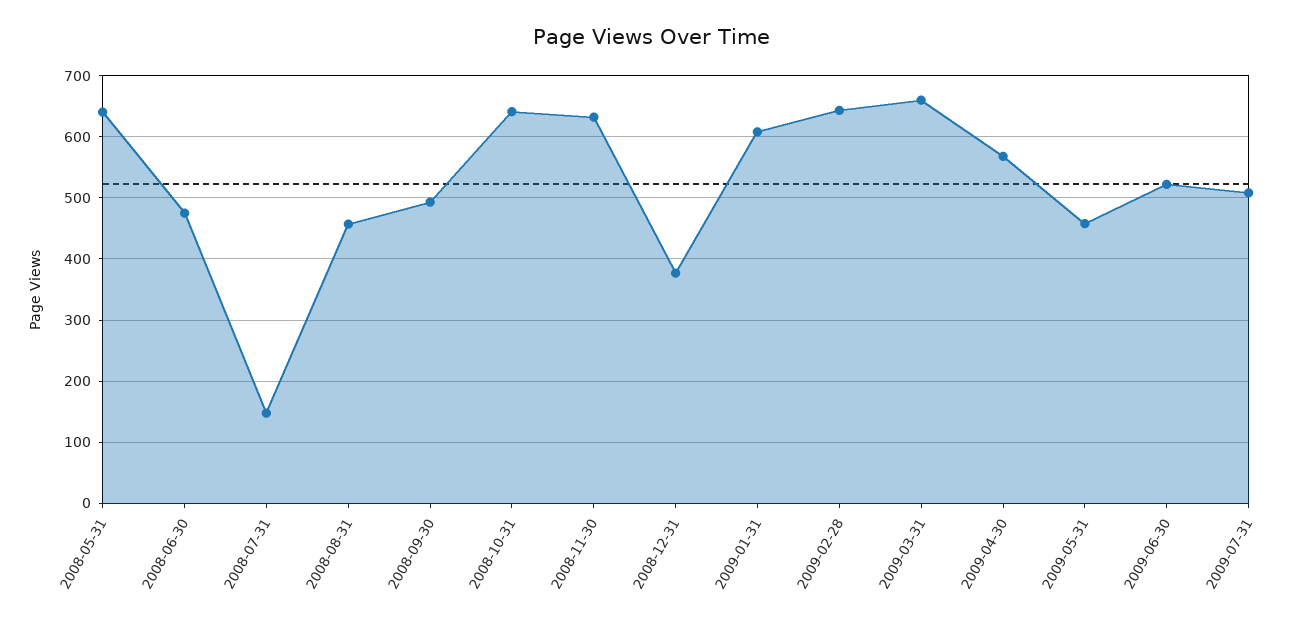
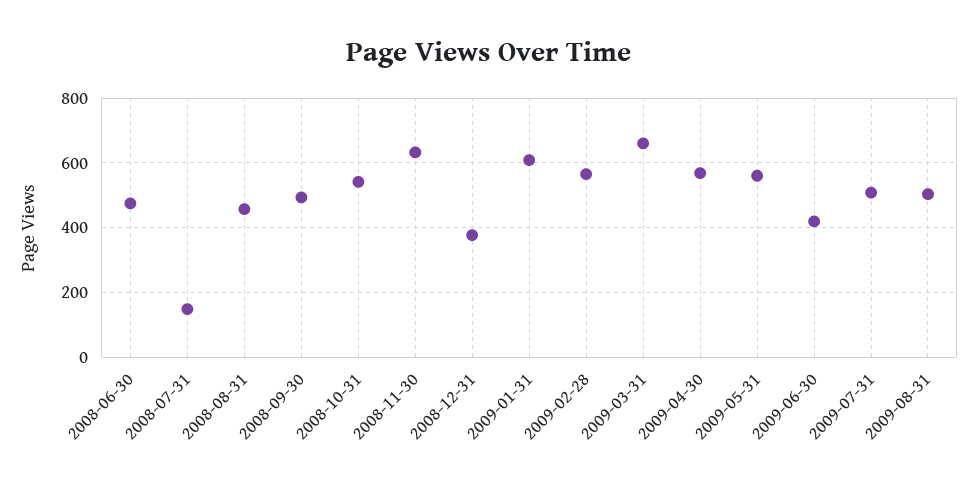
2008-05-31: 640 -> none
2008-10-31: 640 -> 540
2009-02-28: 640 -> 560
2009-05-31: 460 -> 560
2009-06-30: 520 -> 420
2009-08-31: none -> 500

